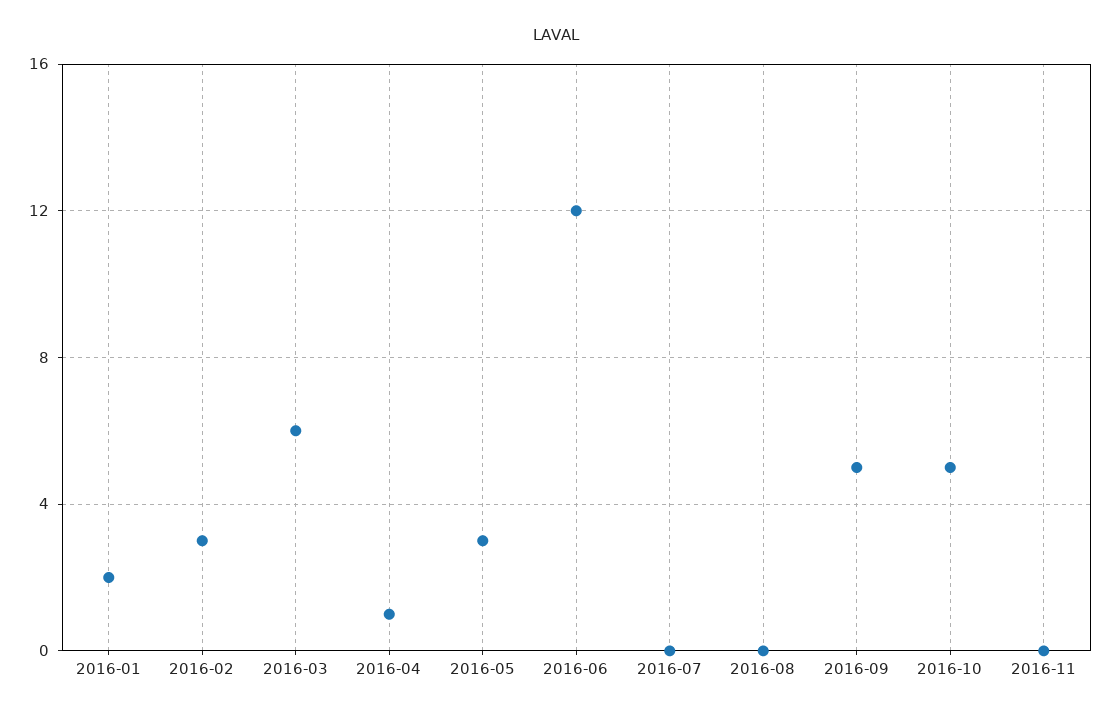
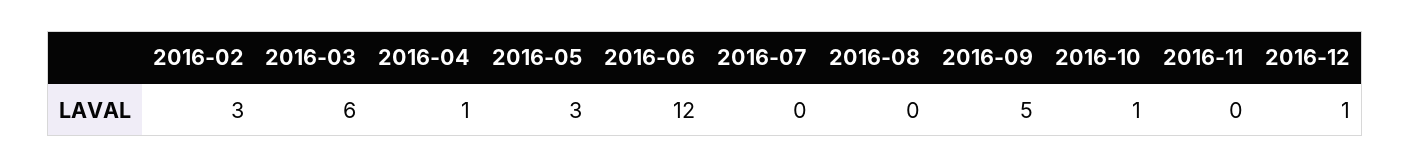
2016-01: 2 -> none
2016-10: 5 -> 1
2016-12: none -> 1

